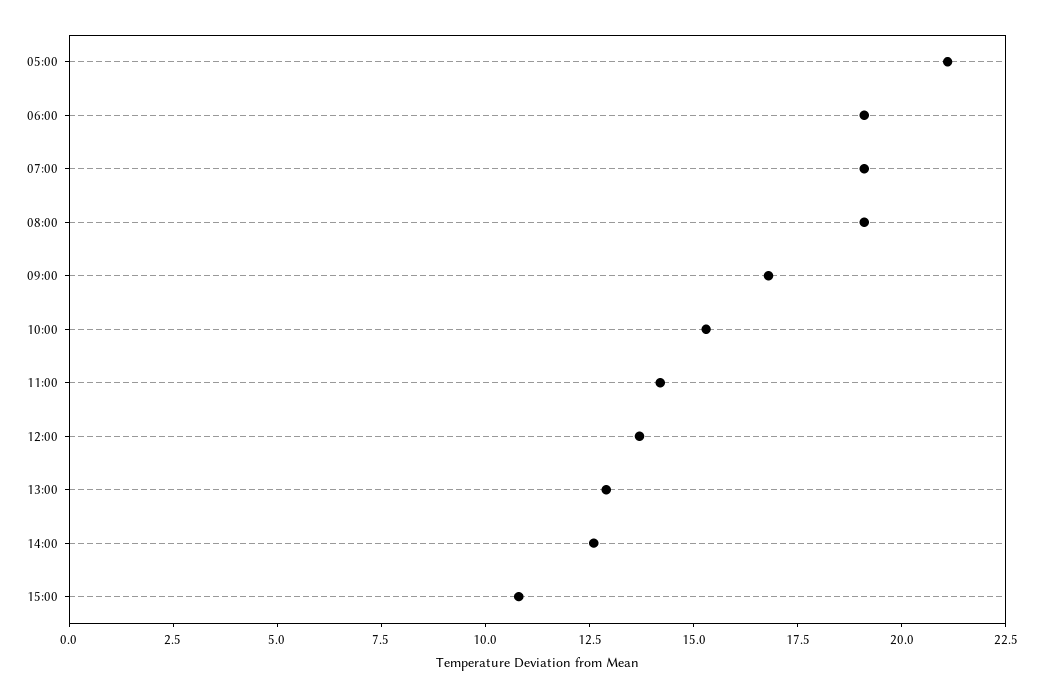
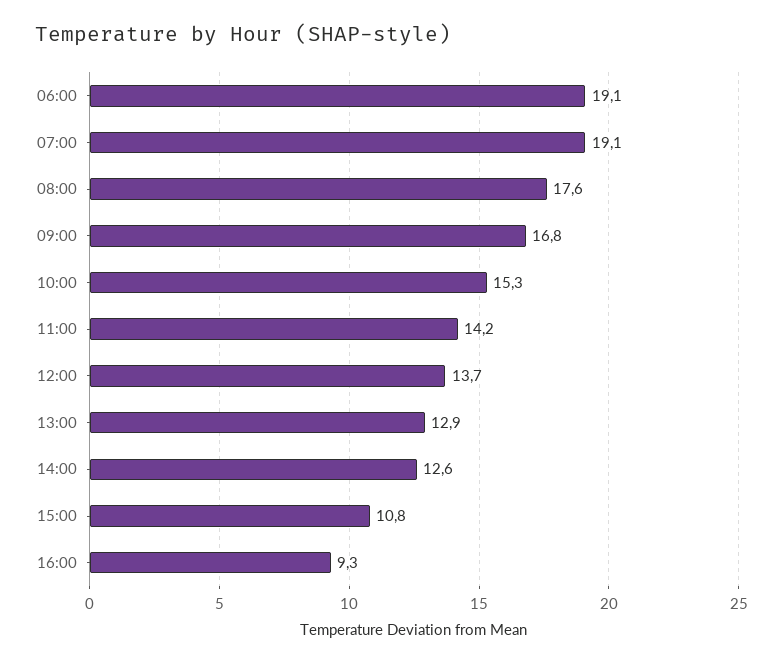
05:00: 21 -> none
08:00: 19 -> 17.6
16:00: none -> 9.3

